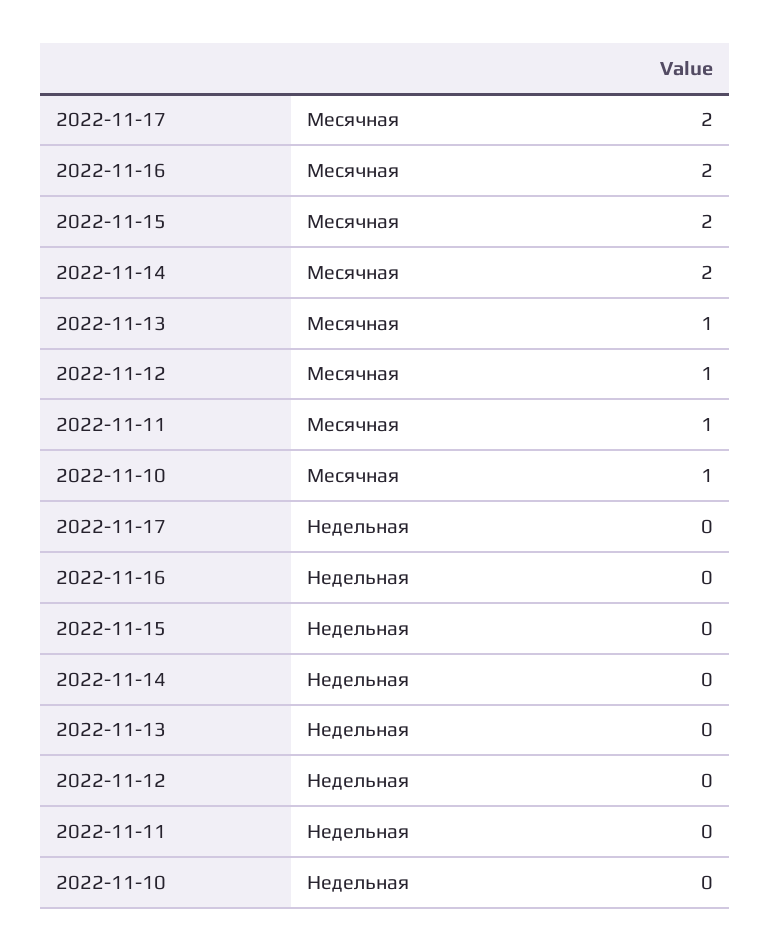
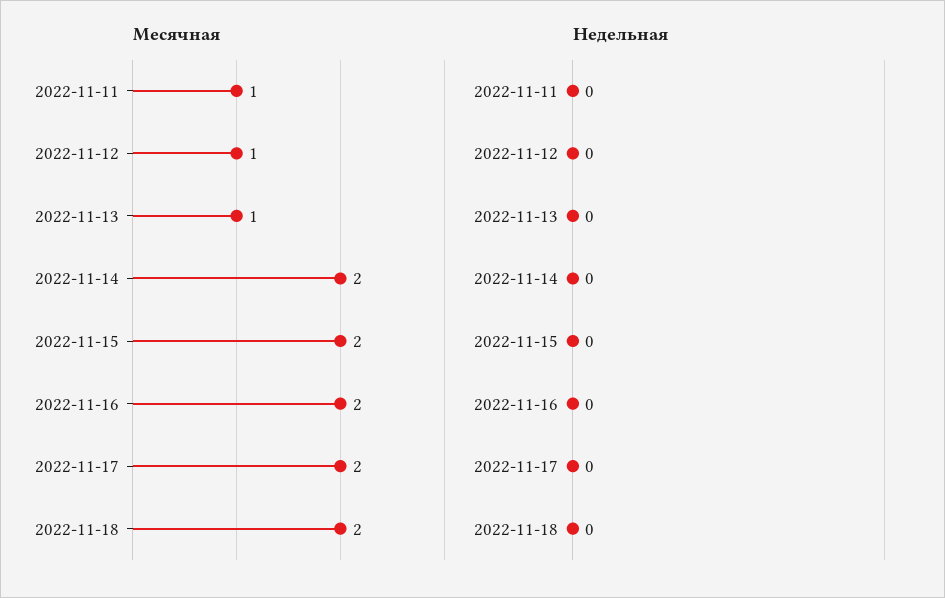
Месячная, 2022-11-10: 1 -> none
Недельная, 2022-11-10: 0 -> none
Месячная, 2022-11-18: none -> 2
Недельная, 2022-11-18: none -> 0

